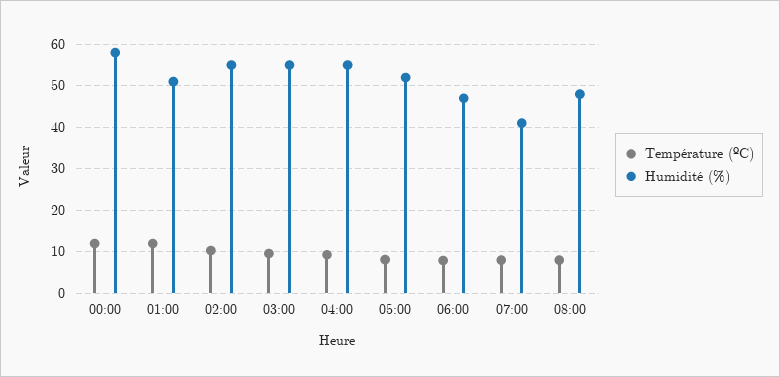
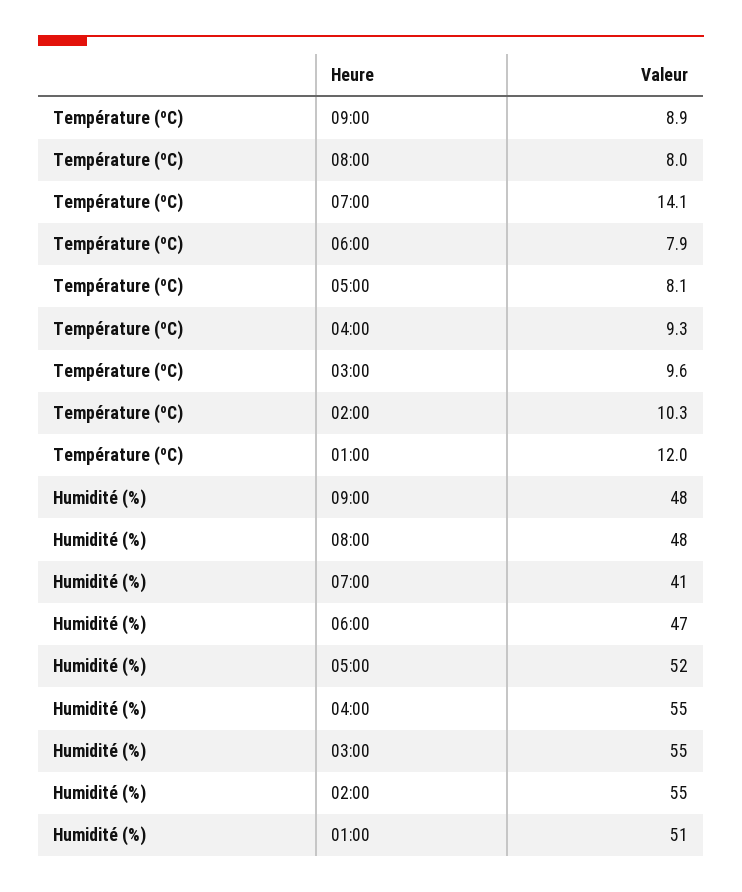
Température (ºC), 00:00: 12 -> none
Humidité (%), 00:00: 58 -> none
Température (ºC), 07:00: 8 -> 14.1
Température (ºC), 09:00: none -> 8.9
Humidité (%), 09:00: none -> 48

